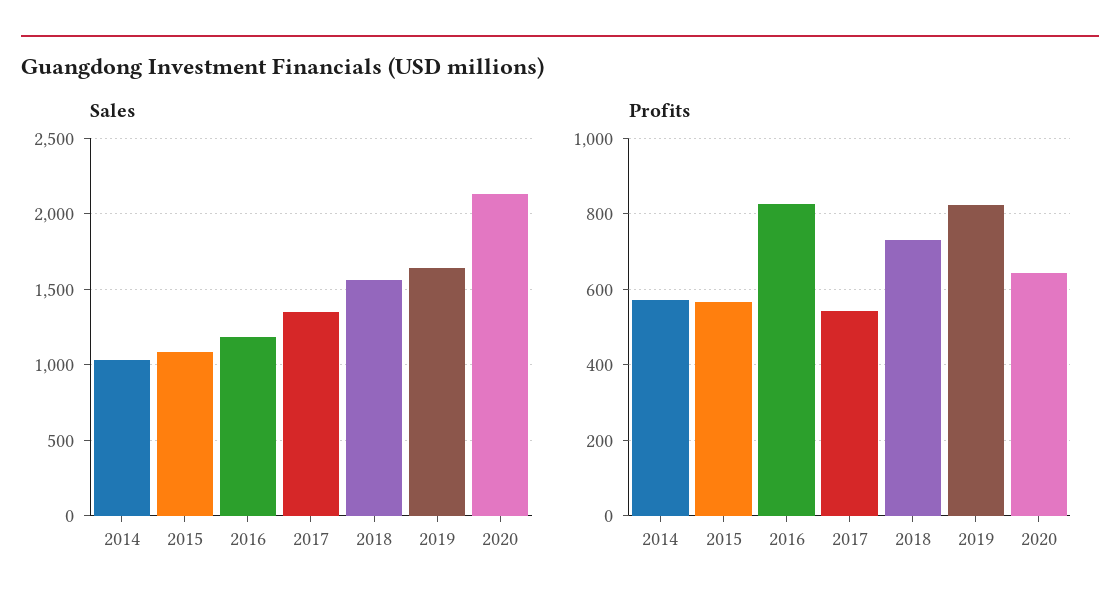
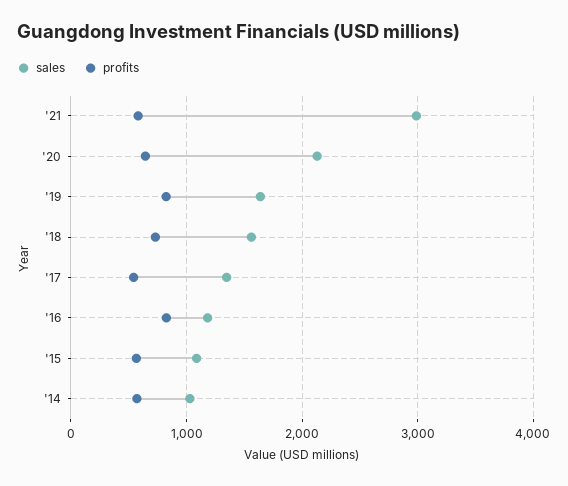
Sales, '21: none -> 3000
Profits, '21: none -> 600

